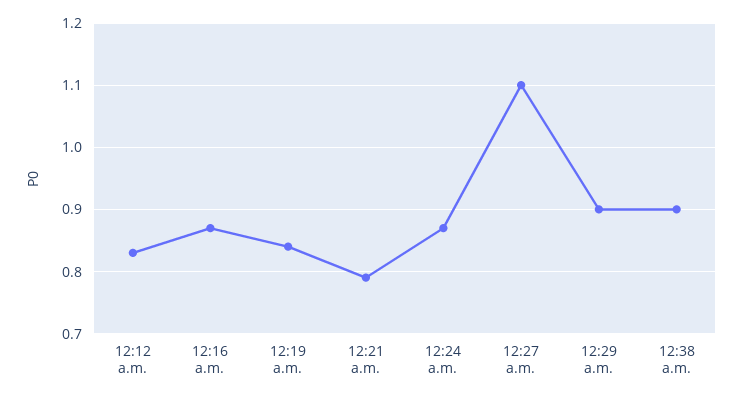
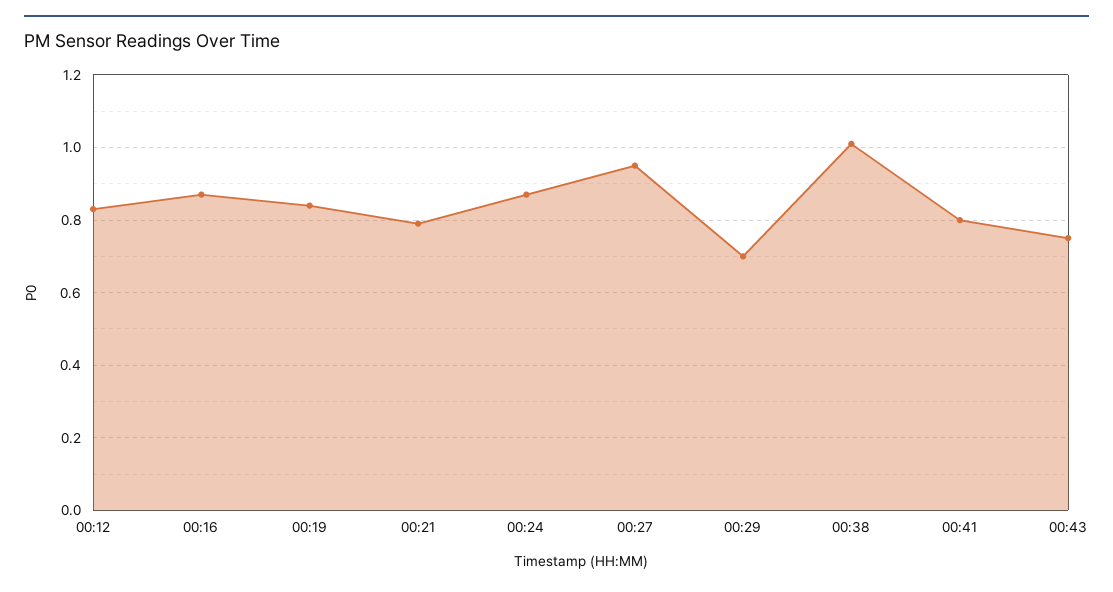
12:27 a.m.: 1.1 -> 0.95
12:29 a.m.: 0.9 -> 0.7
12:38 a.m.: 0.9 -> 1
00:41: none -> 0.8
00:43: none -> 0.75

